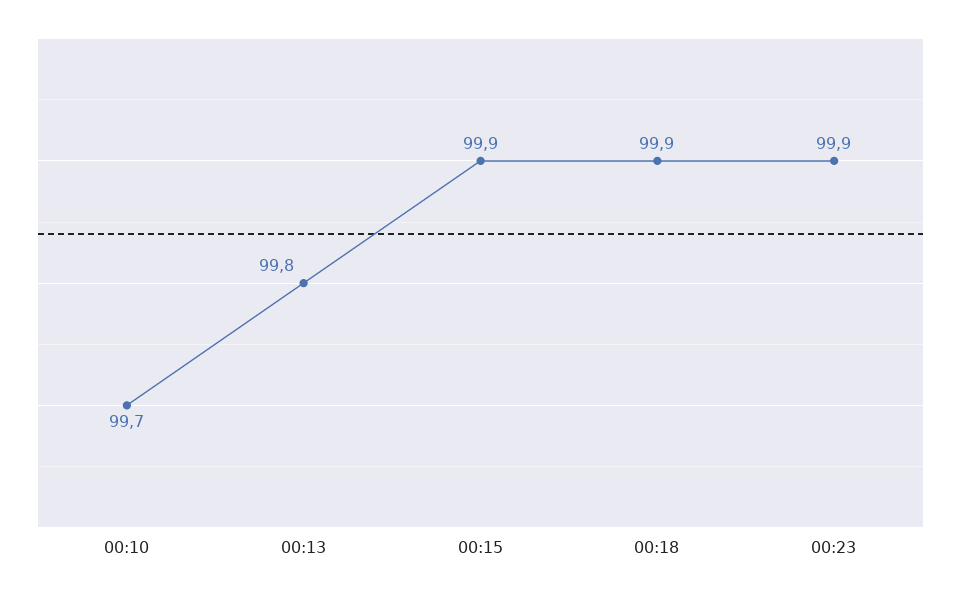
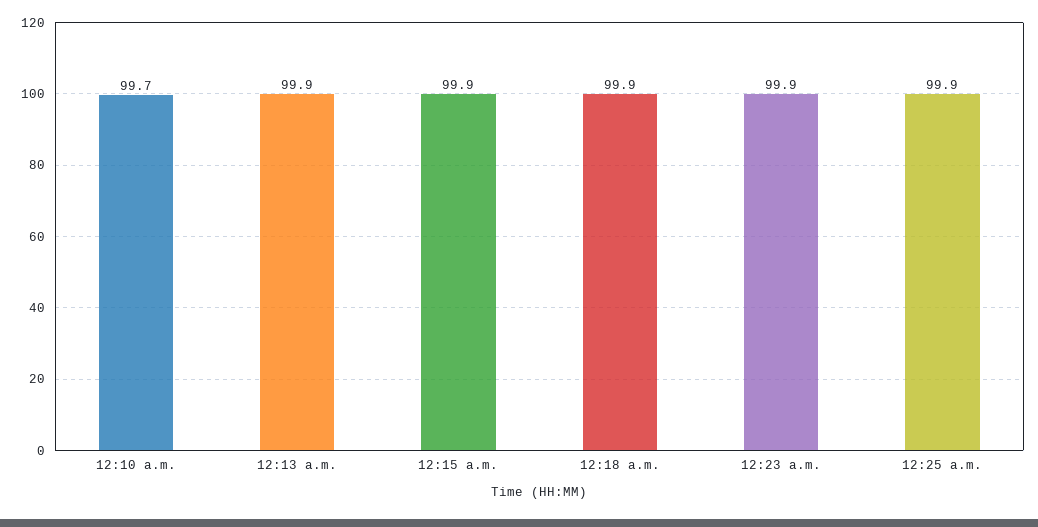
00:13: 99.8 -> 99.9
12:25 a.m.: none -> 99.9

